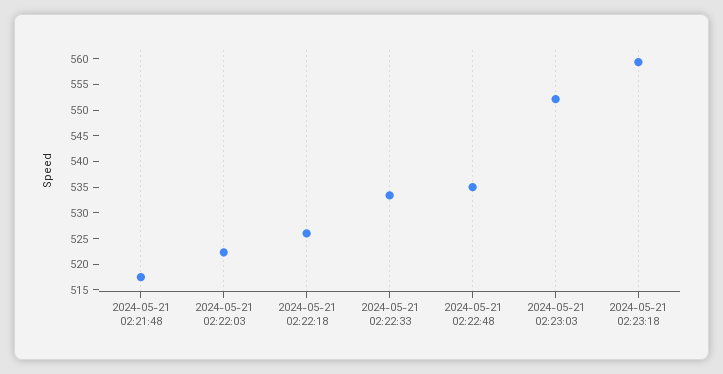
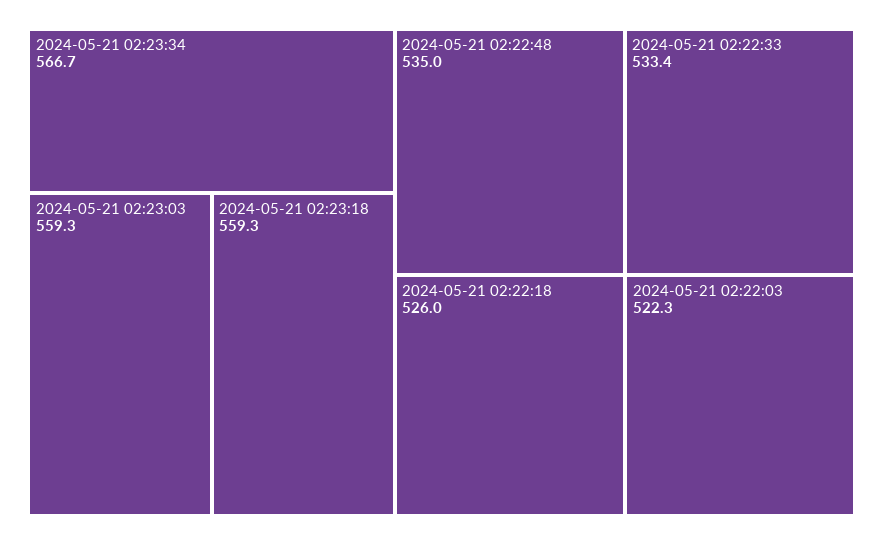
2024-05-21 02:21:48: 517.5 -> none
2024-05-21 02:23:03: 552.5 -> 559.3
2024-05-21 02:23:34: none -> 566.7

